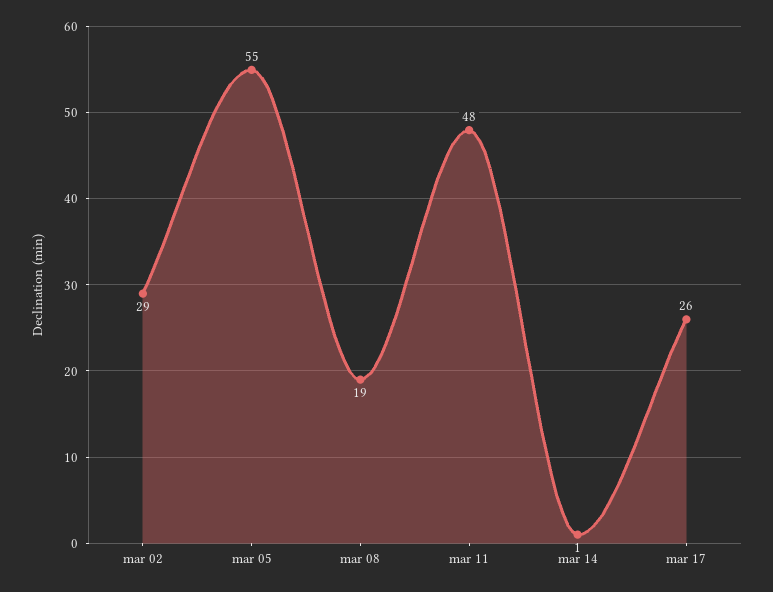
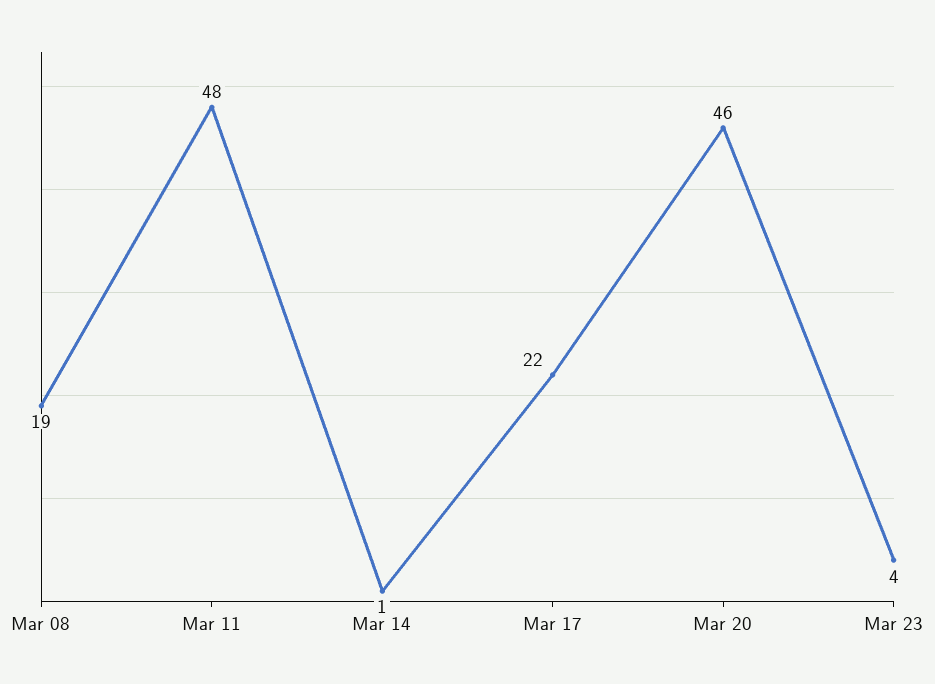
mar 02: 29 -> none
mar 05: 55 -> none
mar 17: 26 -> 22
Mar 20: none -> 46
Mar 23: none -> 4

